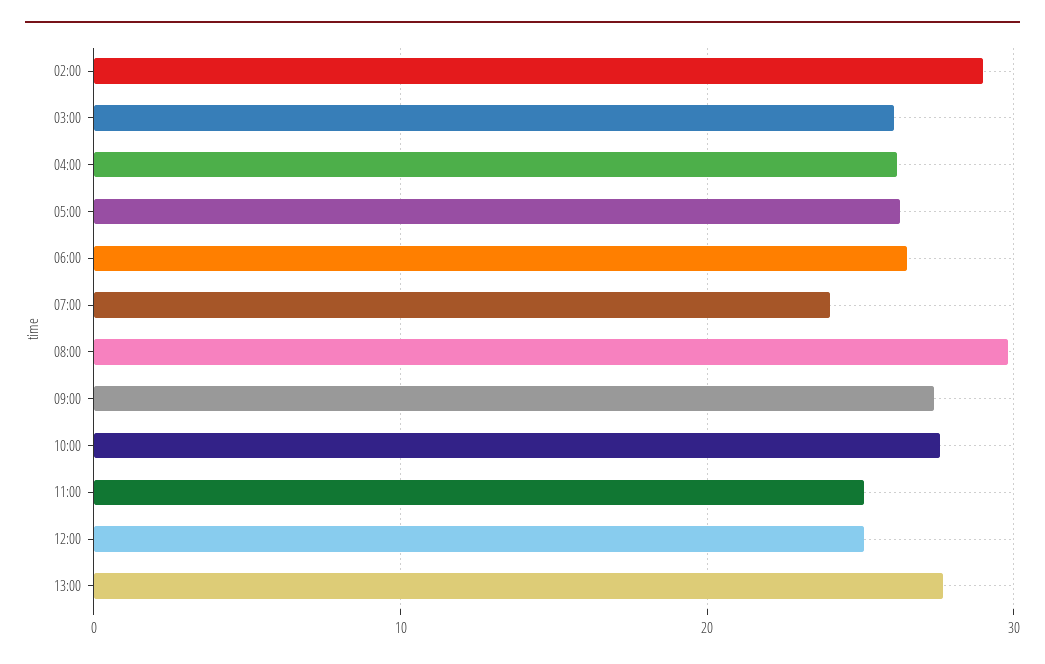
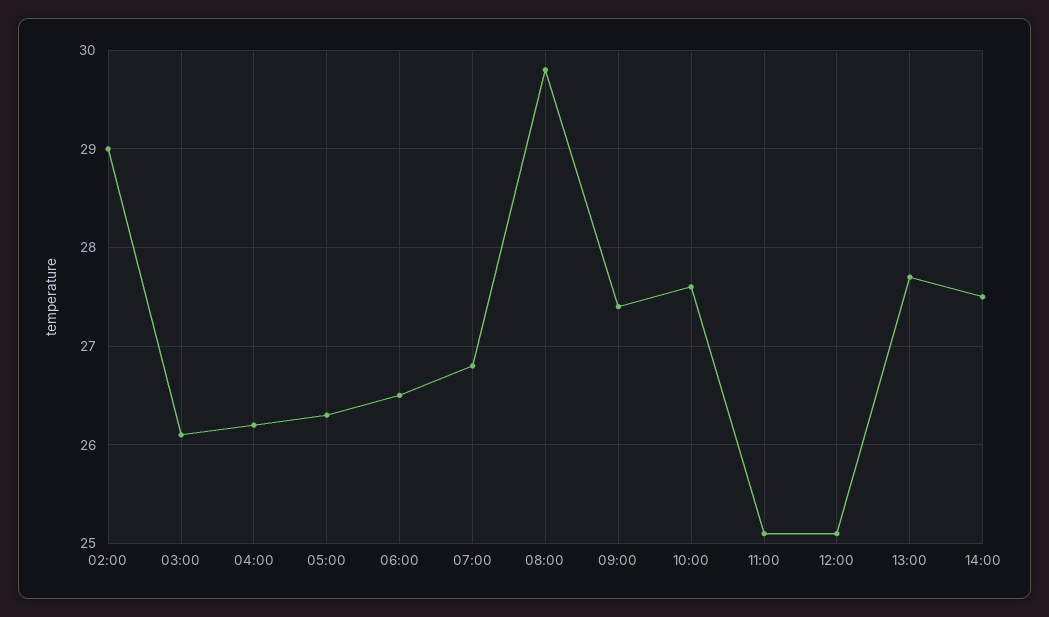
07:00: 24 -> 26.8
14:00: none -> 27.5

